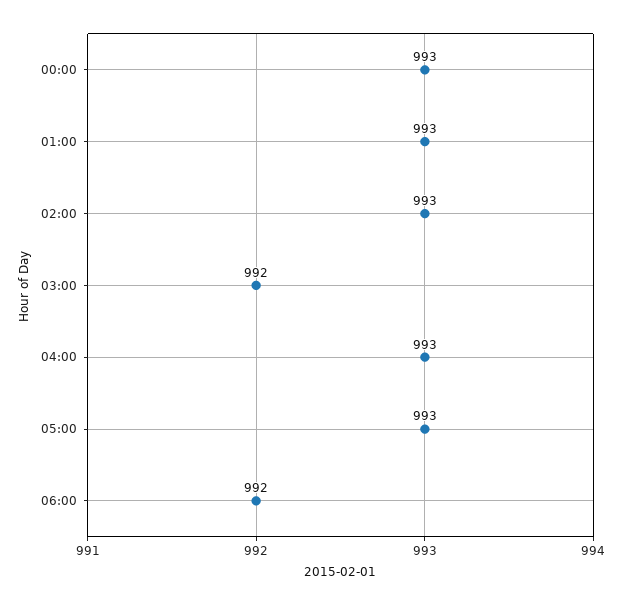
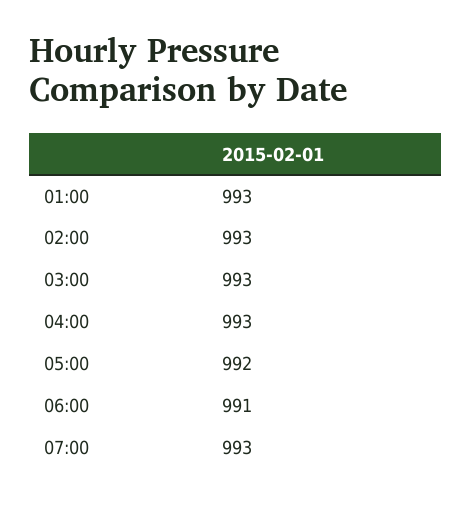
00:00: 993 -> none
03:00: 992 -> 993
05:00: 993 -> 992
06:00: 992 -> 991
07:00: none -> 993

